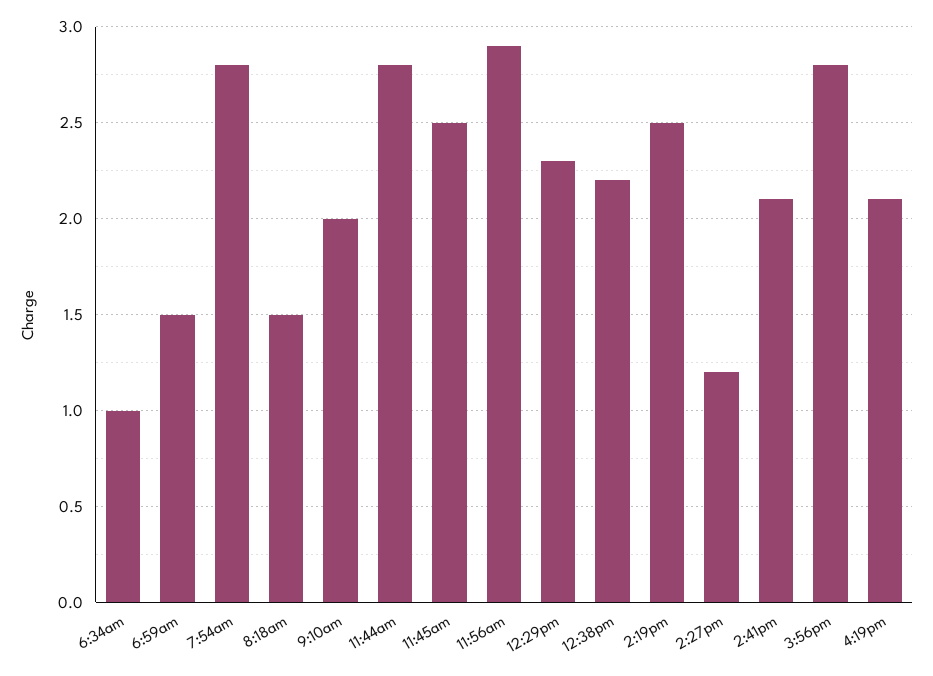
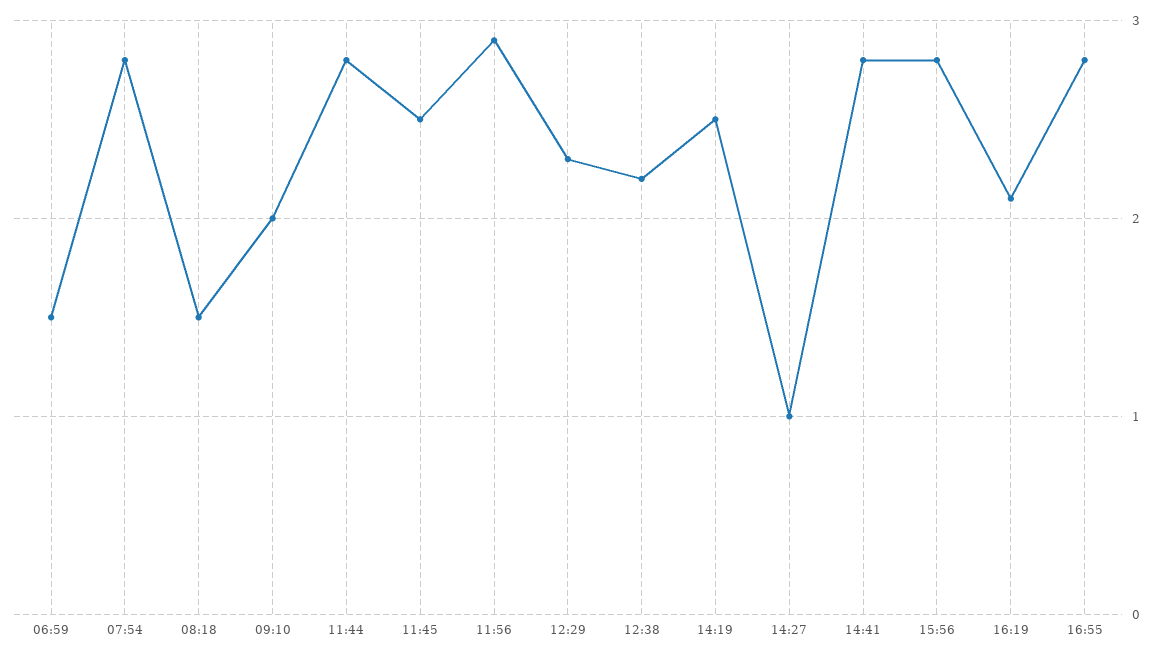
6:34am: 1 -> none
2:27pm: 1.2 -> 1
2:41pm: 2.1 -> 2.8
16:55: none -> 2.8

